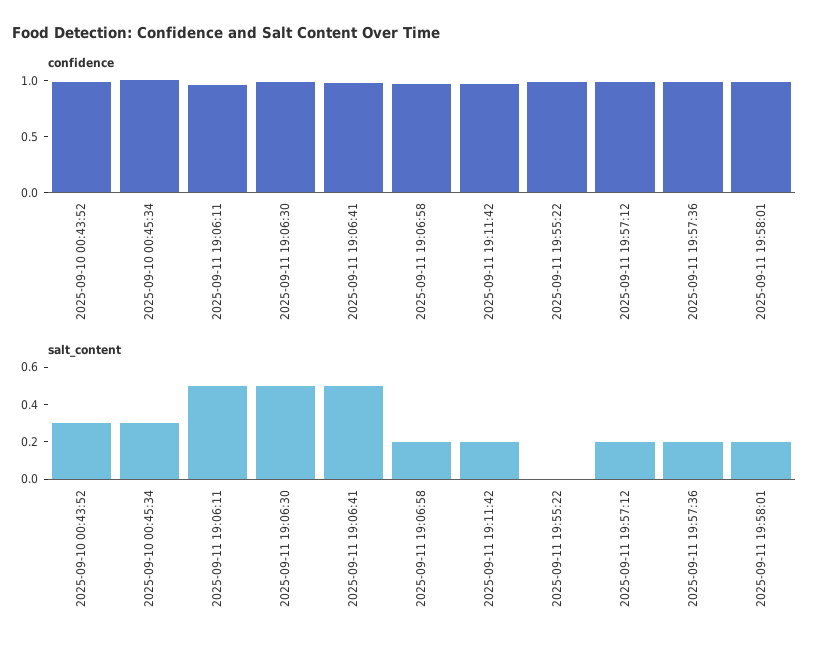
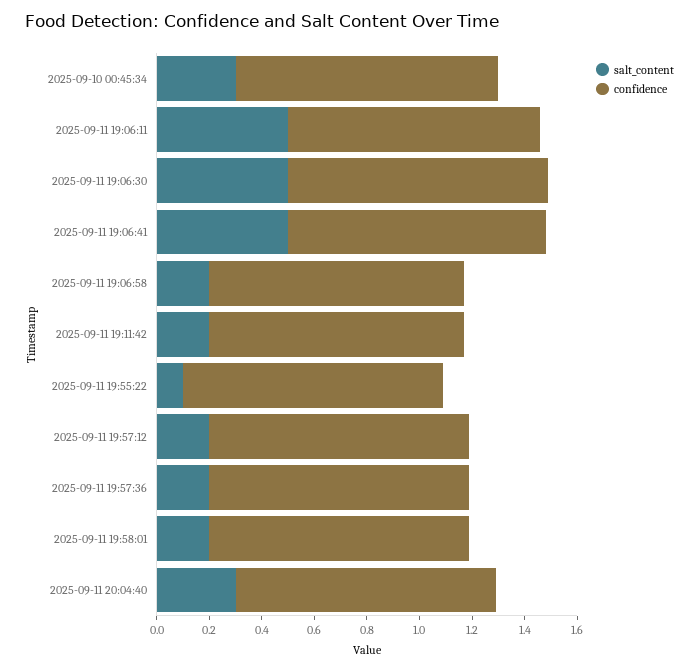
confidence, 2025-09-10 00:43:52: 1 -> none
salt_content, 2025-09-10 00:43:52: 0.3 -> none
salt_content, 2025-09-11 19:55:22: 0 -> 0.1
salt_content, 2025-09-11 20:04:40: none -> 0.3
confidence, 2025-09-11 20:04:40: none -> 1

